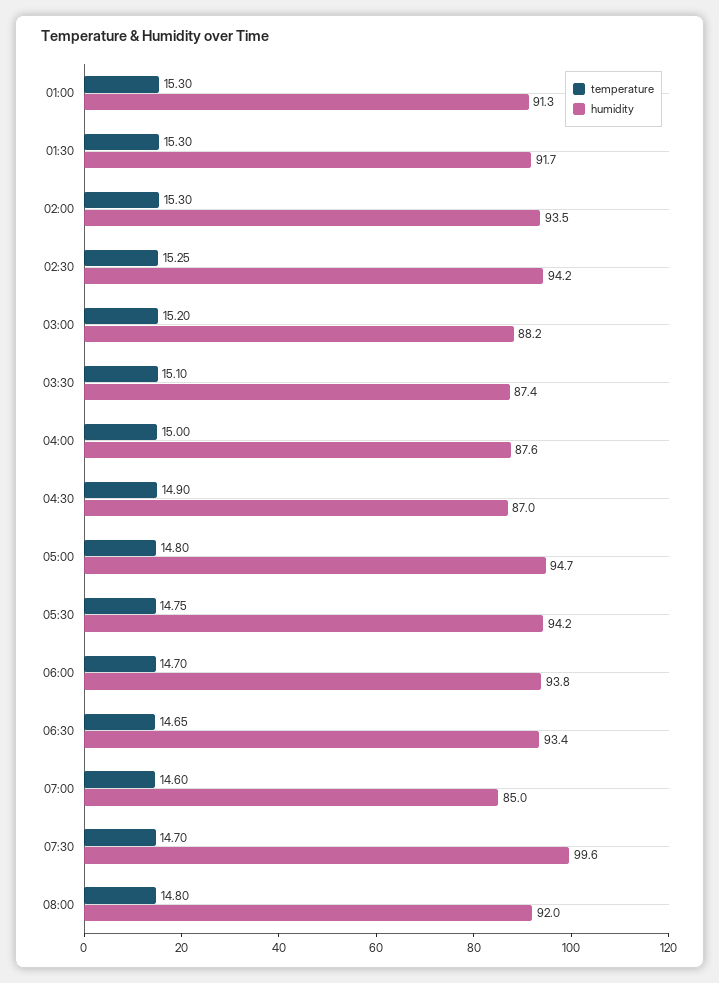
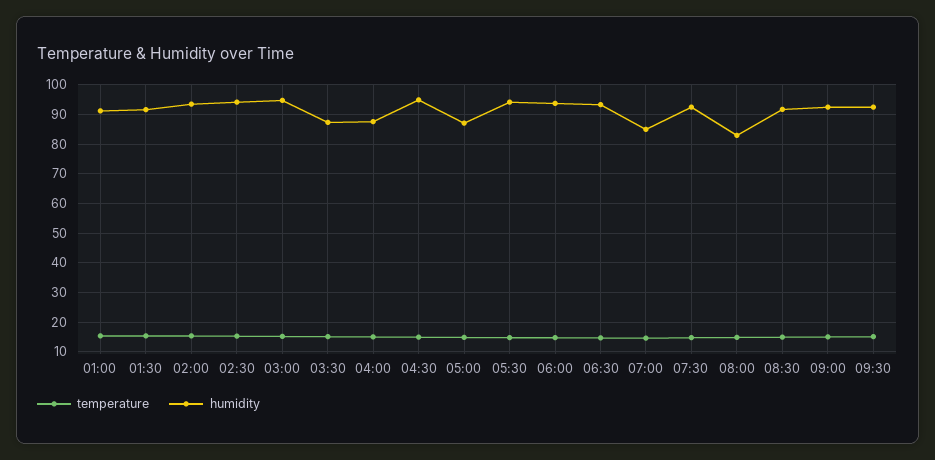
humidity, 03:00: 88.2 -> 95
humidity, 04:30: 87 -> 95
humidity, 05:00: 94.7 -> 87.5
humidity, 07:30: 99.6 -> 92.5
humidity, 08:00: 92 -> 82.5
temperature, 08:30: none -> 15
humidity, 08:30: none -> 92.5
temperature, 09:00: none -> 15
humidity, 09:00: none -> 92.5
temperature, 09:30: none -> 15
humidity, 09:30: none -> 92.5

